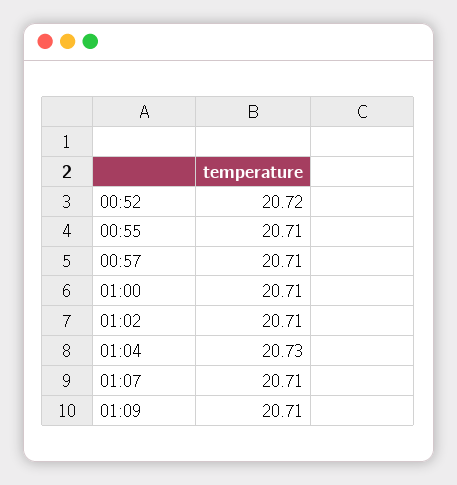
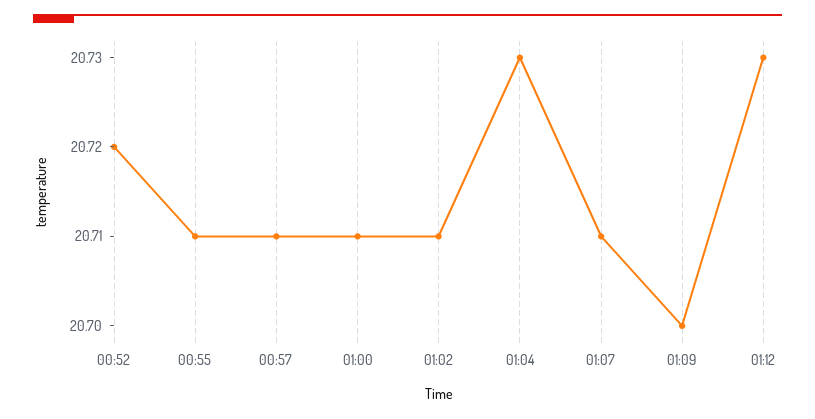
01:09: 20.71 -> 20.7
01:12: none -> 20.73

